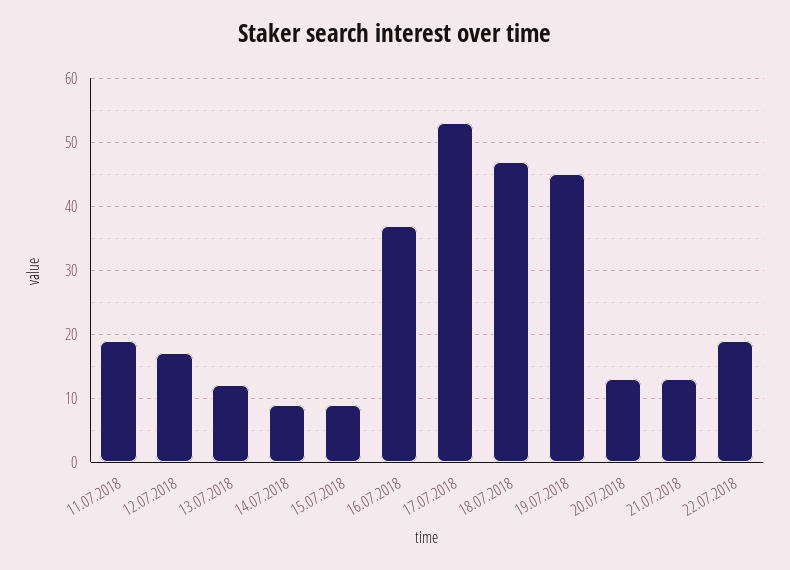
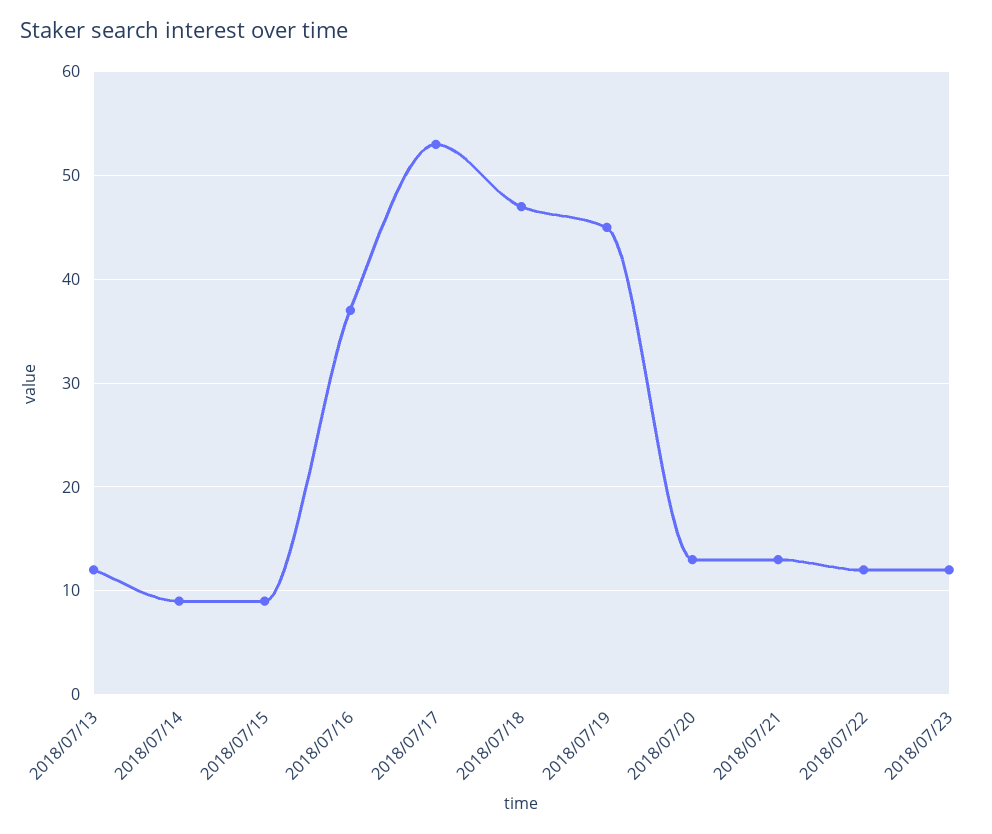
11.07.2018: 19 -> none
12.07.2018: 17 -> none
22.07.2018: 19 -> 12
2018/07/23: none -> 12

